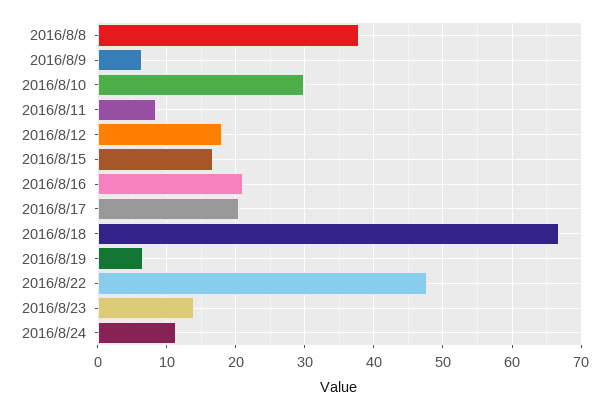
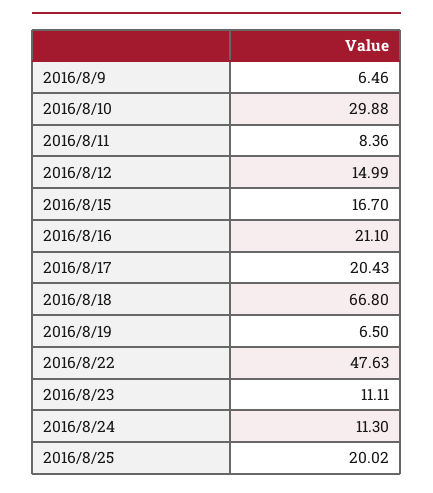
2016/8/8: 38 -> none
2016/8/12: 18 -> 14.99
2016/8/23: 14 -> 11.11
2016/8/25: none -> 20.02

